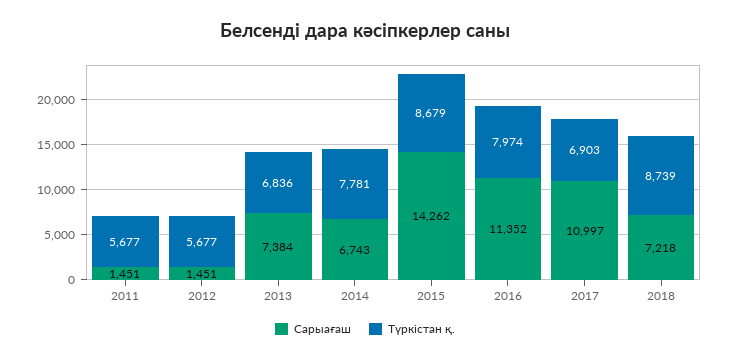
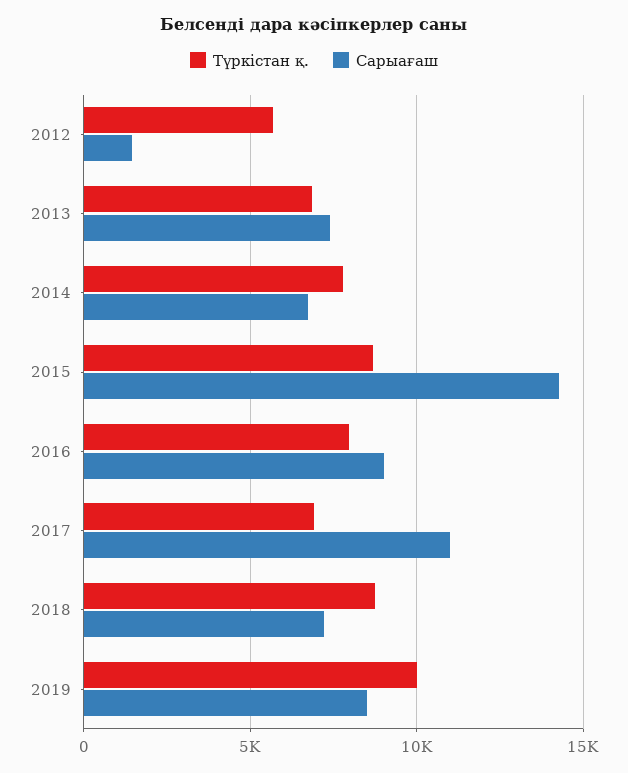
Сарыағаш, 2011: 1451 -> none
Түркістан қ., 2011: 5677 -> none
Сарыағаш, 2016: 11352 -> 9000
Түркістан қ., 2019: none -> 10000
Сарыағаш, 2019: none -> 8500

